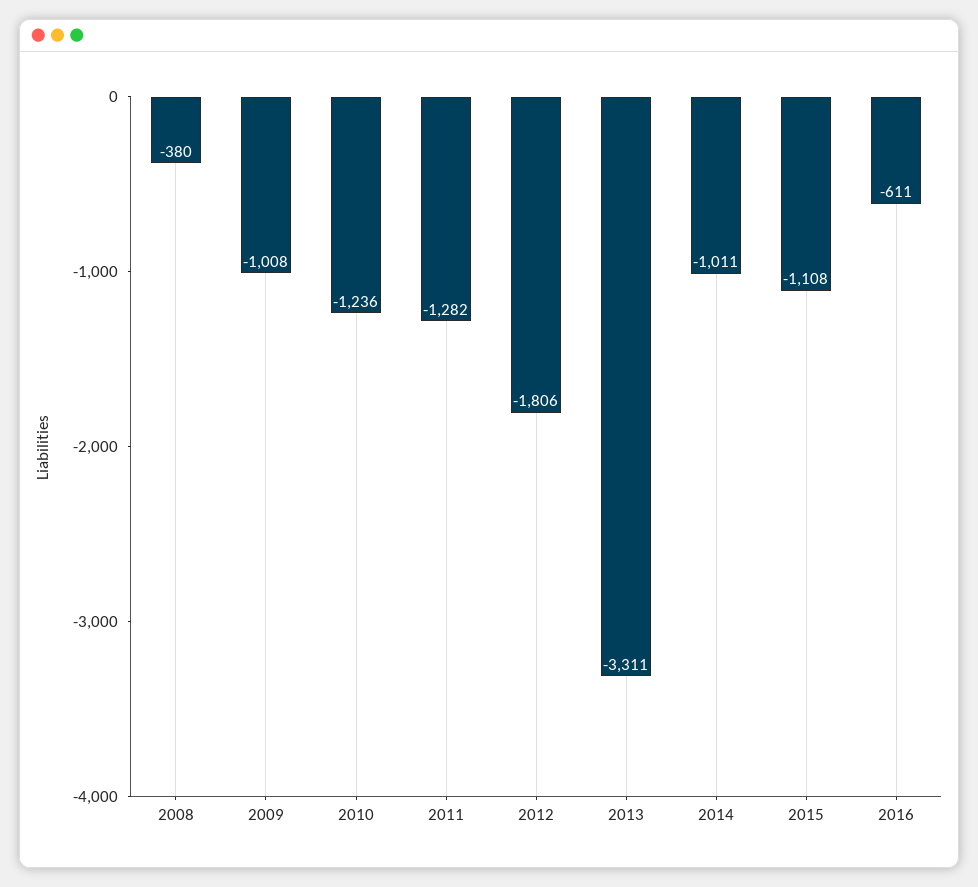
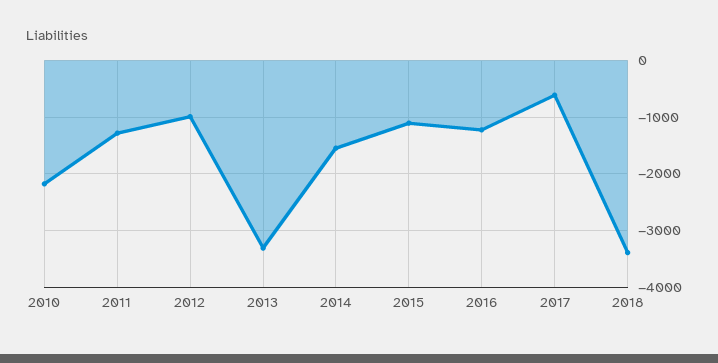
2008: -380 -> none
2009: -1008 -> none
2010: -1236 -> -2200
2012: -1806 -> -1000
2014: -1011 -> -1600
2016: -611 -> -1200
2017: none -> -600
2018: none -> -3400

